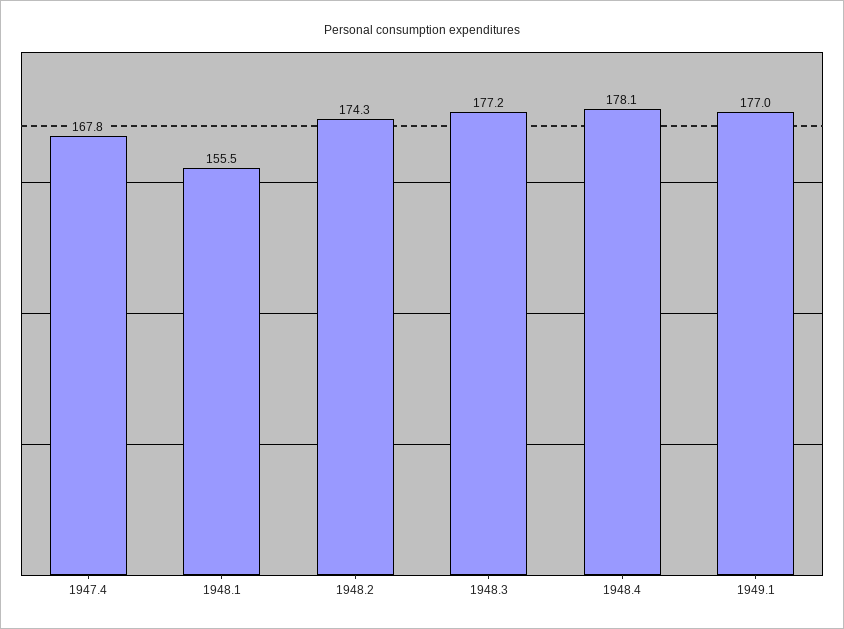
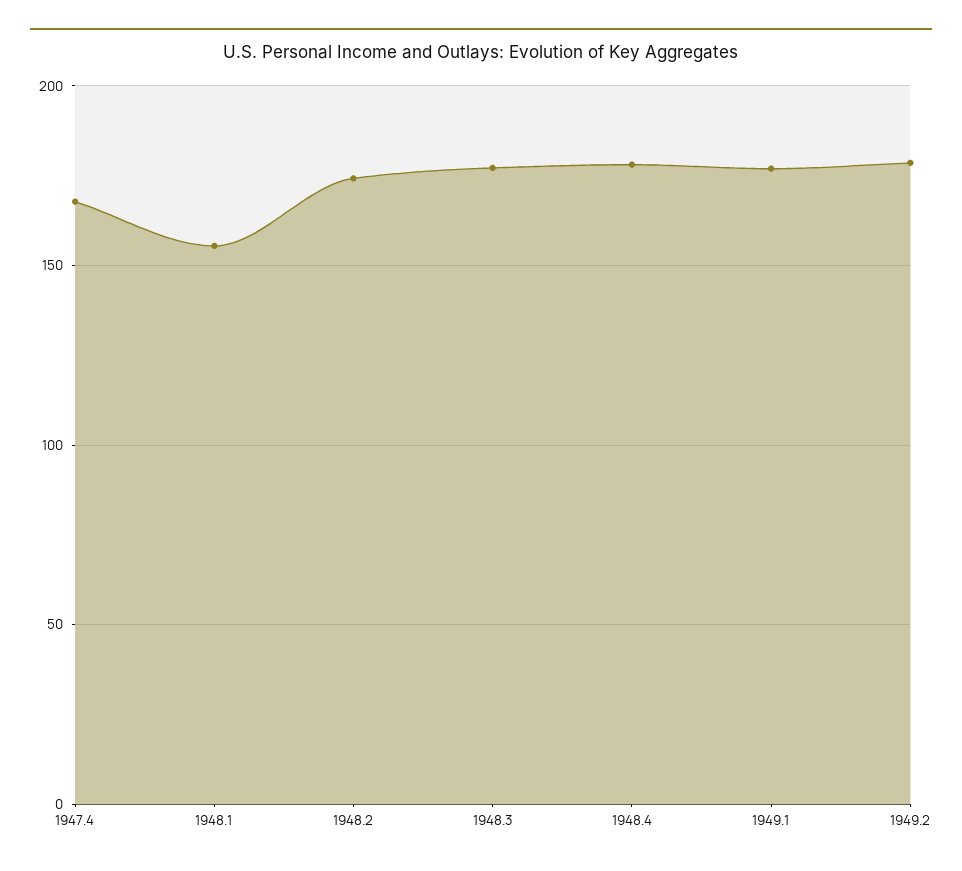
1949.2: none -> 180

